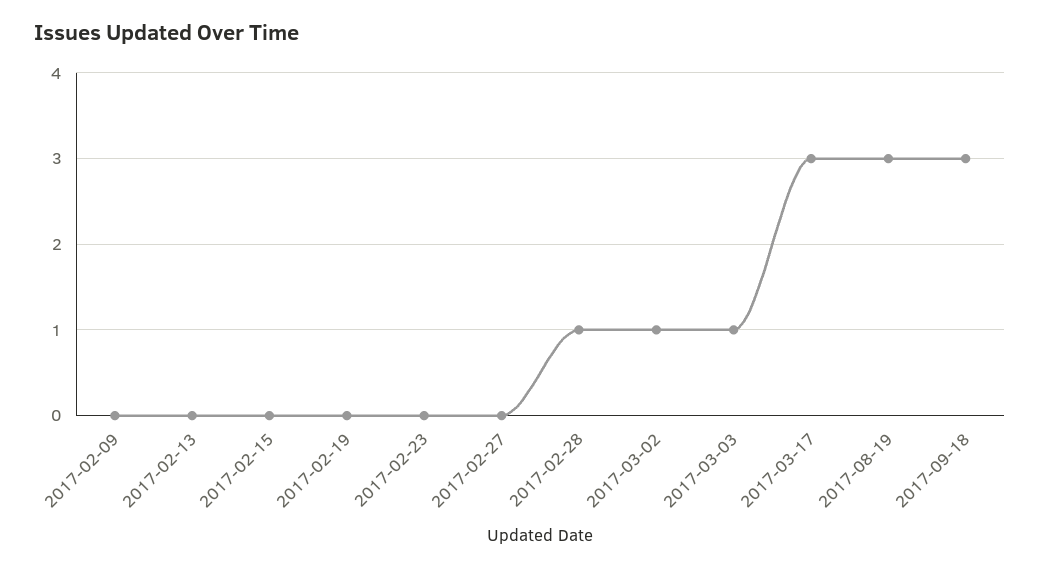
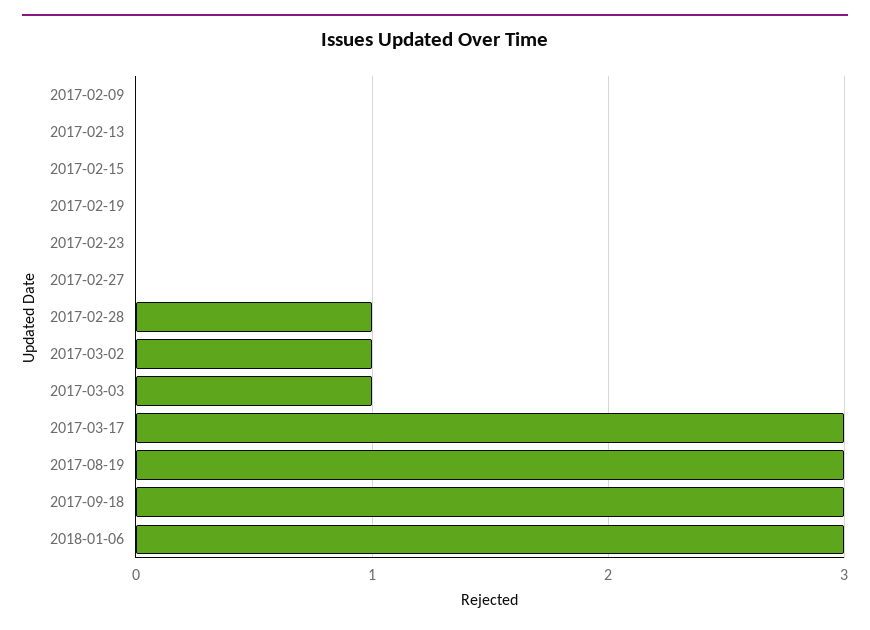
2018-01-06: none -> 3

